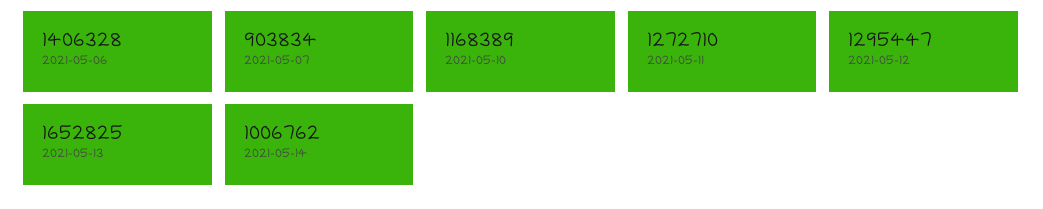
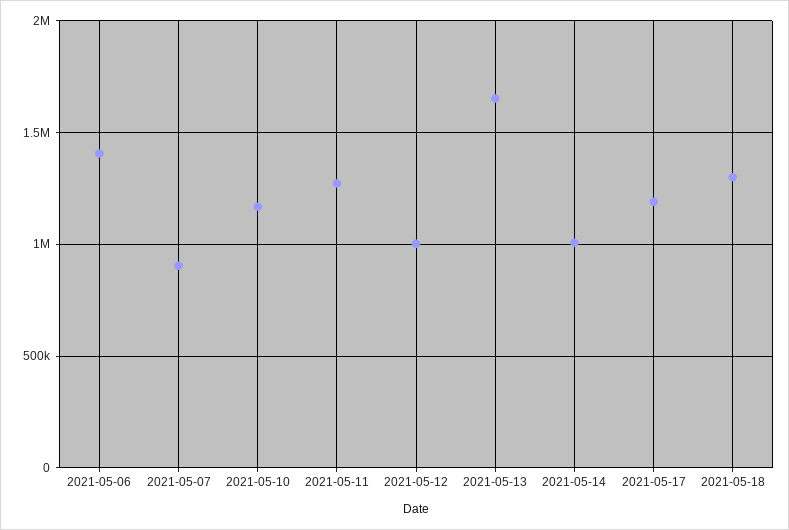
2021-05-12: 1295447 -> 1000000
2021-05-17: none -> 1200000
2021-05-18: none -> 1300000

